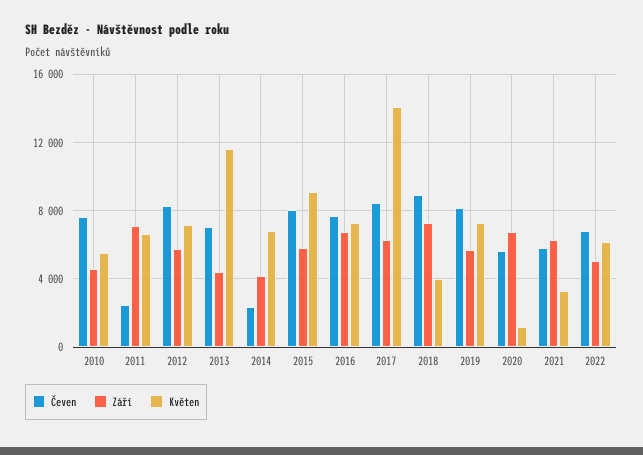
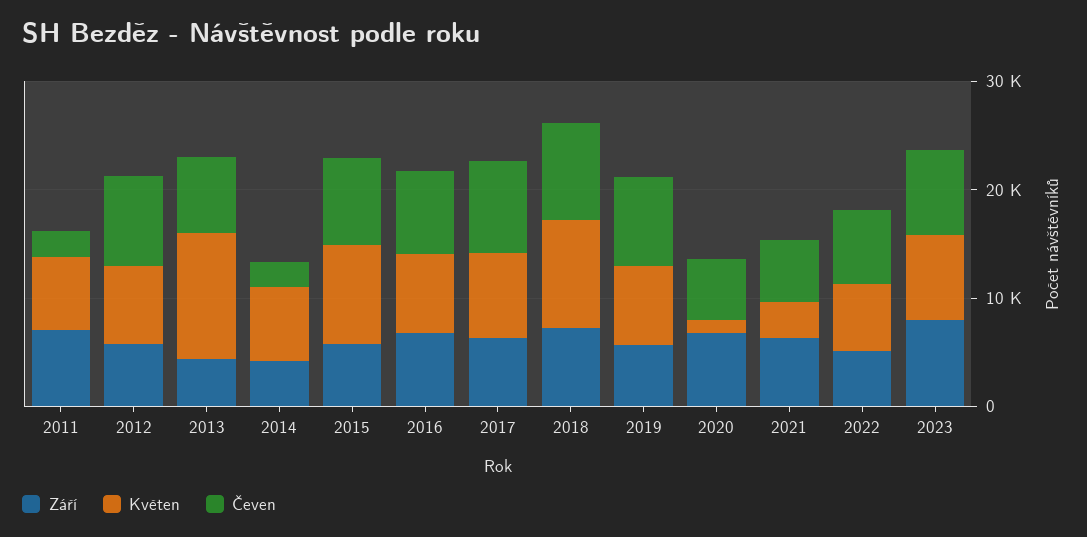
Čeven, 2010: 7500 -> none
Září, 2010: 4500 -> none
Květen, 2010: 5500 -> none
Květen, 2017: 14000 -> 8000
Květen, 2018: 4000 -> 10000
Září, 2023: none -> 8000
Květen, 2023: none -> 8000
Čeven, 2023: none -> 8000

